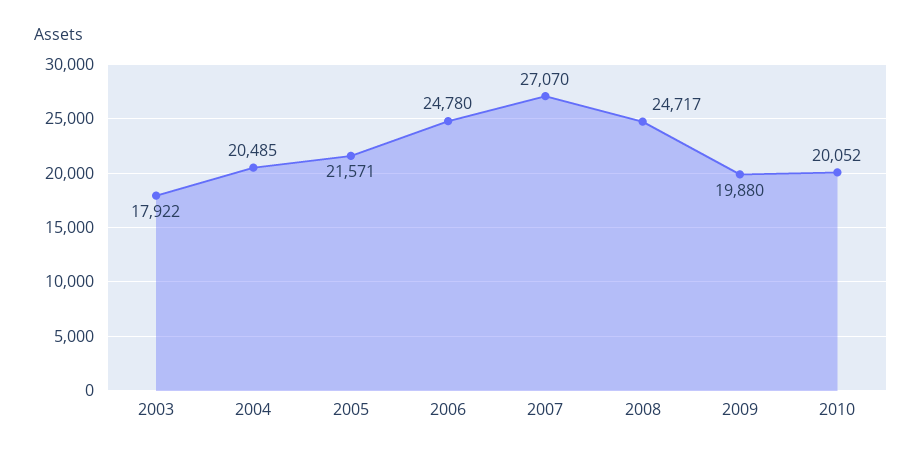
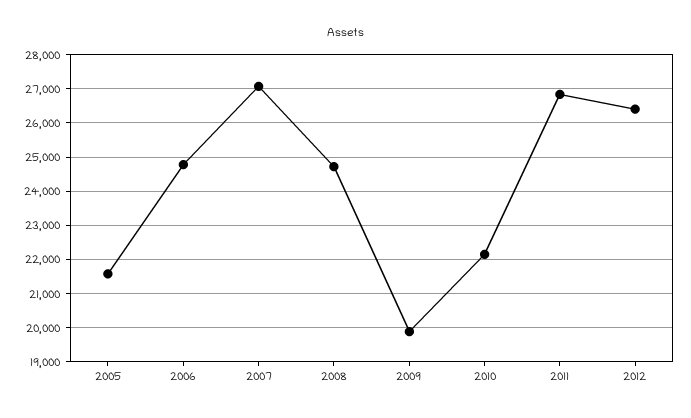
2003: 17922 -> none
2004: 20485 -> none
2010: 20052 -> 22200
2011: none -> 26800
2012: none -> 26400

